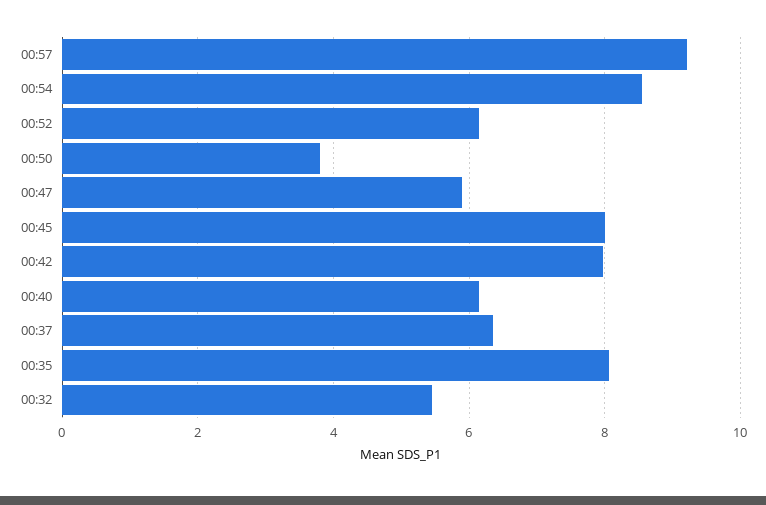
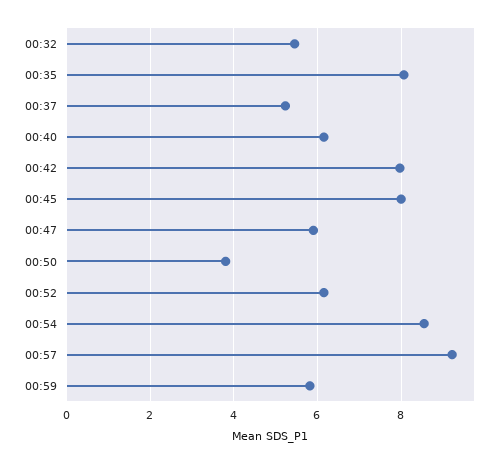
00:37: 6.4 -> 5.2
00:59: none -> 5.8

